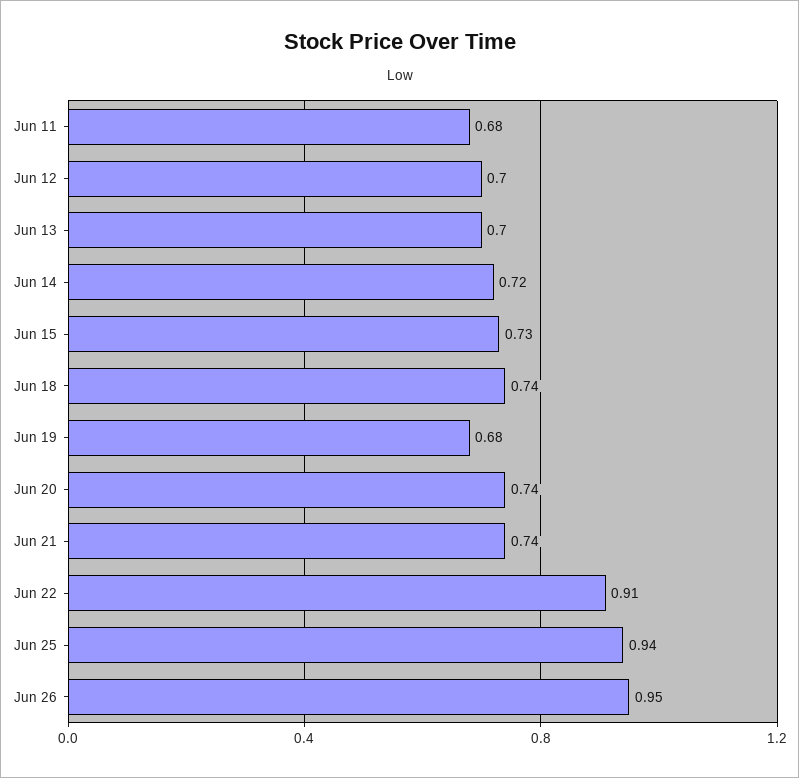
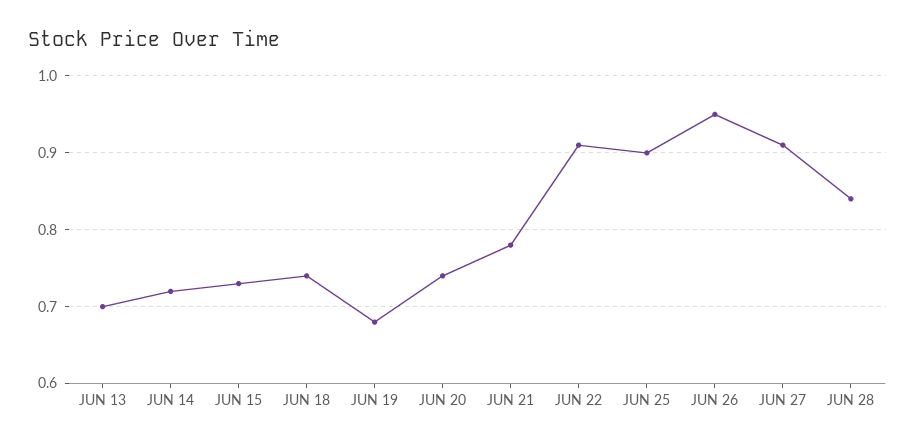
Jun 11: 0.68 -> none
Jun 12: 0.7 -> none
Jun 21: 0.74 -> 0.78
Jun 25: 0.94 -> 0.9
JUN 27: none -> 0.91
JUN 28: none -> 0.84

